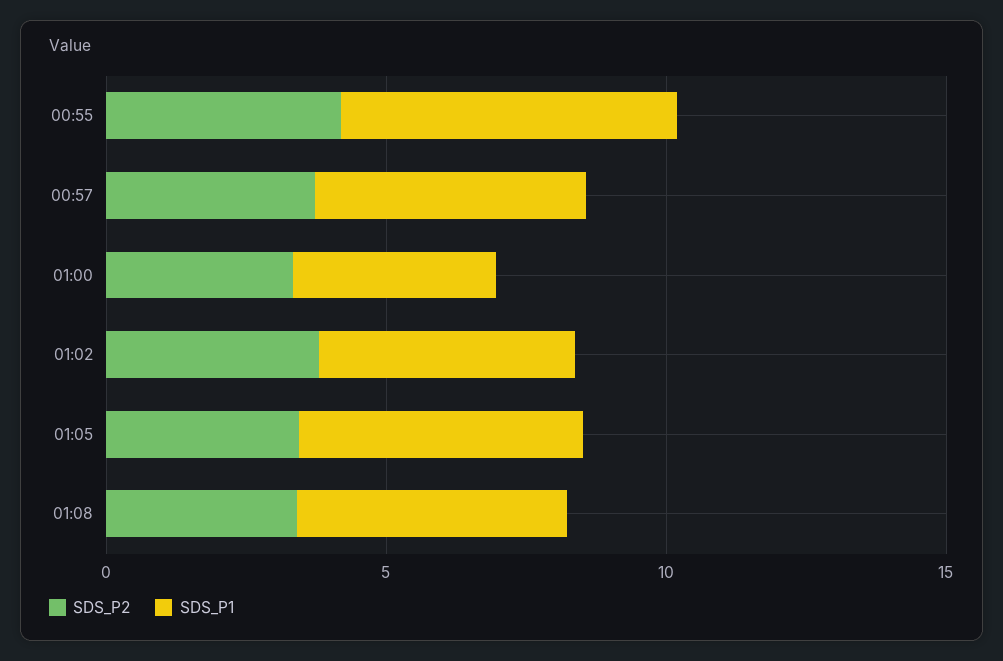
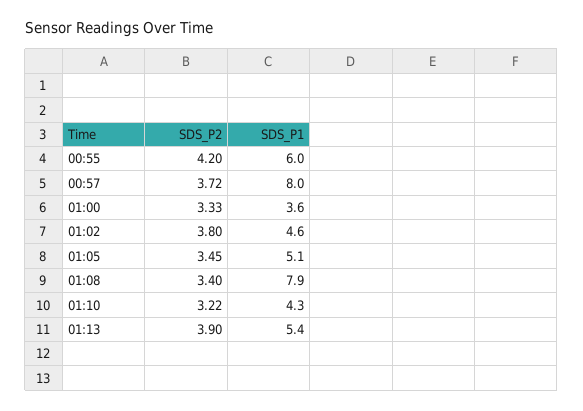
SDS_P1, 00:57: 5 -> 8
SDS_P1, 01:08: 5 -> 7.9
SDS_P2, 01:10: none -> 3.22
SDS_P1, 01:10: none -> 4.3
SDS_P2, 01:13: none -> 3.9
SDS_P1, 01:13: none -> 5.4

